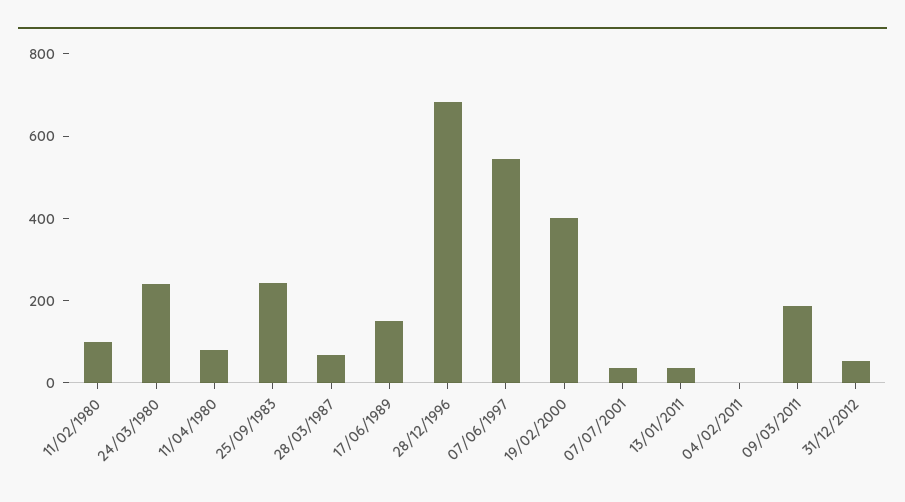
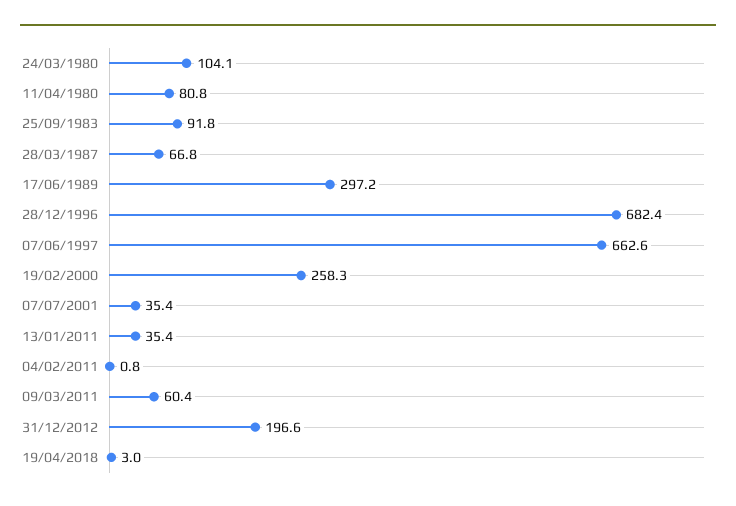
11/02/1980: 100 -> none
24/03/1980: 250 -> 104.1
25/09/1983: 250 -> 91.8
17/06/1989: 150 -> 297.2
07/06/1997: 550 -> 662.6
19/02/2000: 400 -> 258.3
09/03/2011: 200 -> 60.4
31/12/2012: 50 -> 196.6
19/04/2018: none -> 3

